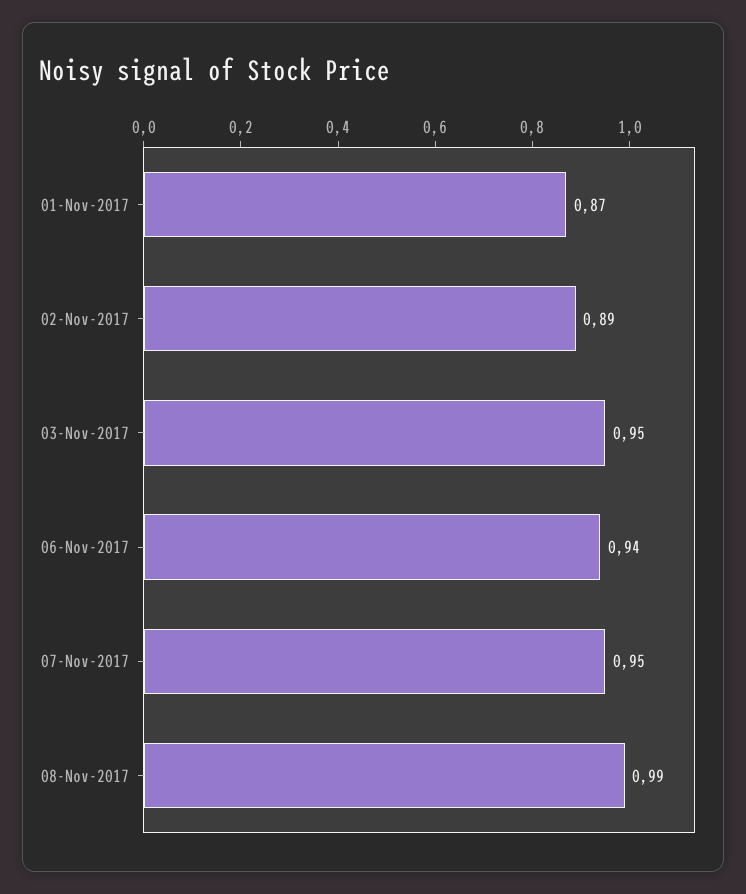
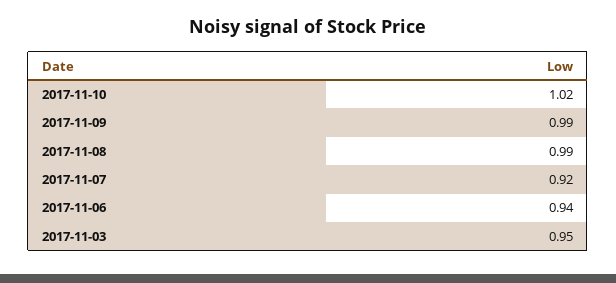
01-Nov-2017: 0.87 -> none
02-Nov-2017: 0.89 -> none
07-Nov-2017: 0.95 -> 0.92
2017-11-10: none -> 1.02
2017-11-09: none -> 0.99

